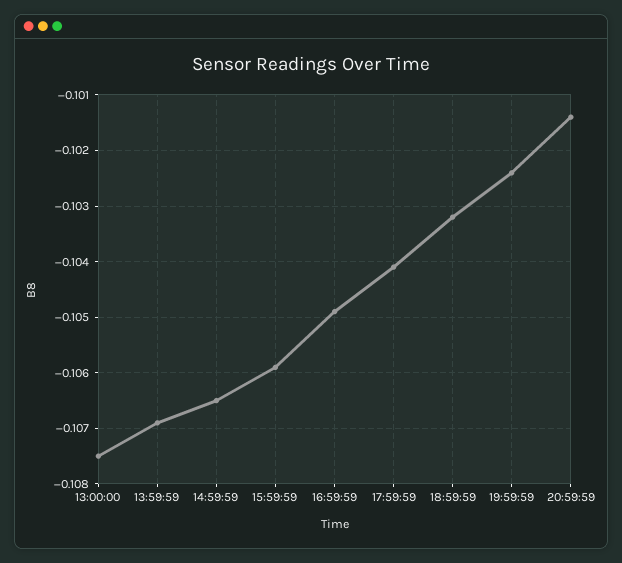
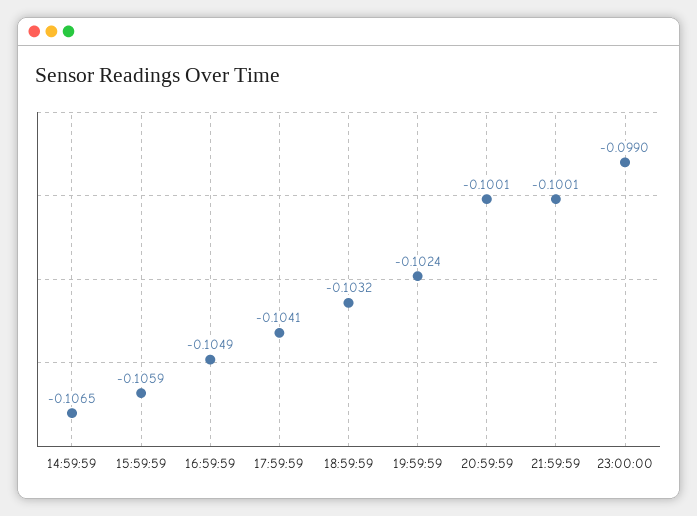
13:00:00: -0.1075 -> none
13:59:59: -0.107 -> none
20:59:59: -0.1015 -> -0.1001
21:59:59: none -> -0.1001
23:00:00: none -> -0.099

